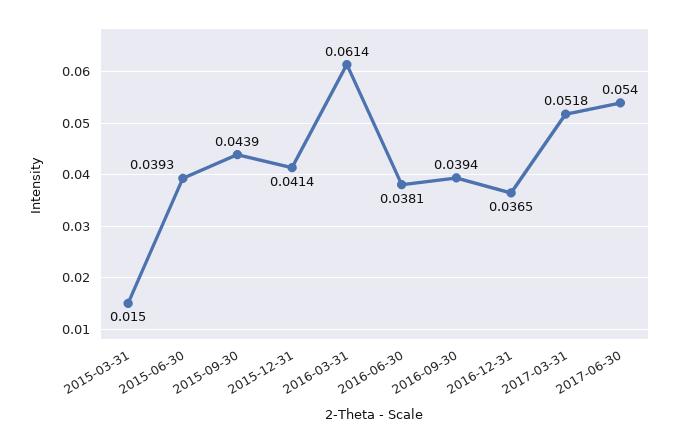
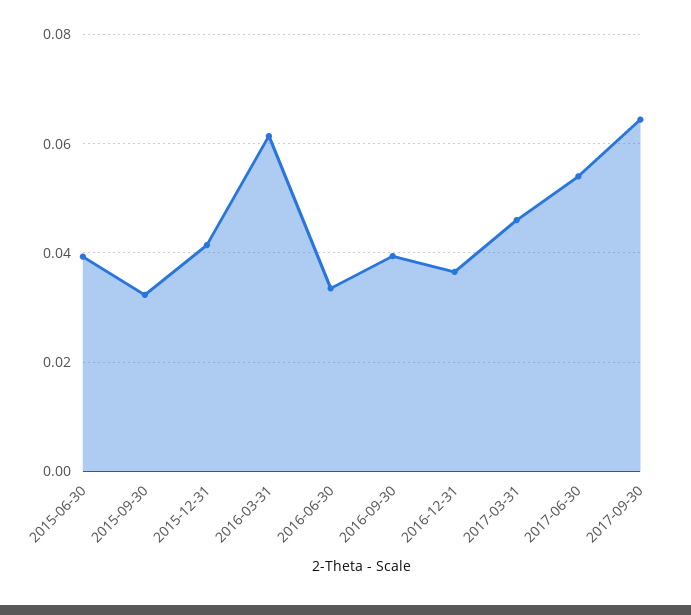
2015-03-31: 0.015 -> none
2015-09-30: 0.0439 -> 0.032
2016-06-30: 0.0381 -> 0.034
2017-03-31: 0.0518 -> 0.046
2017-09-30: none -> 0.064

